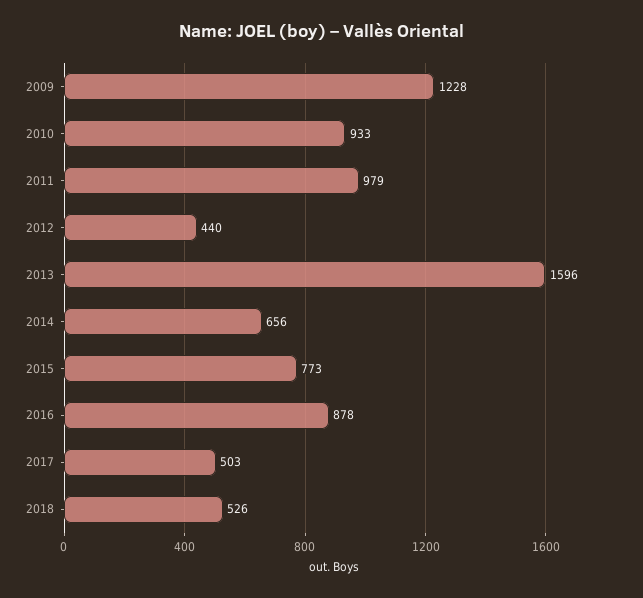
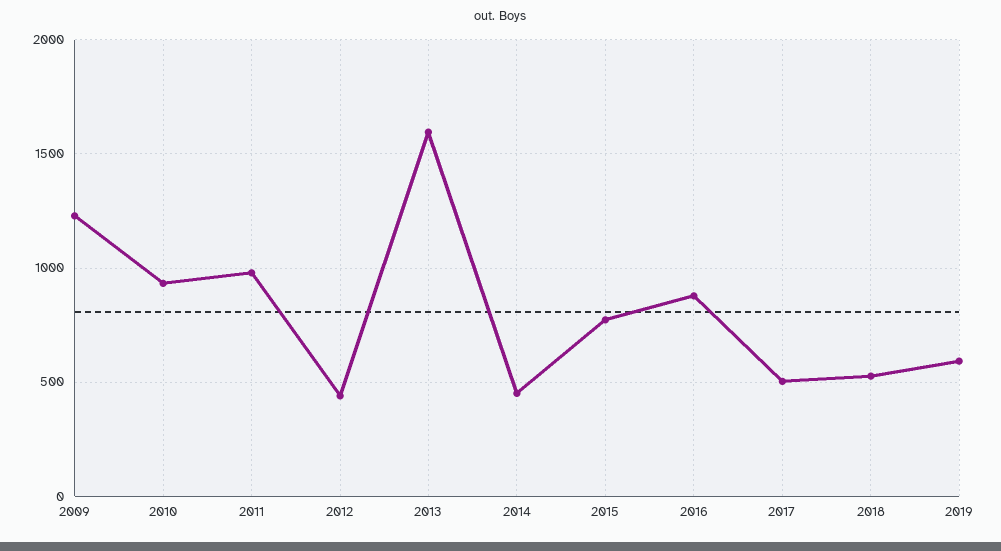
2014: 656 -> 450
2019: none -> 600

